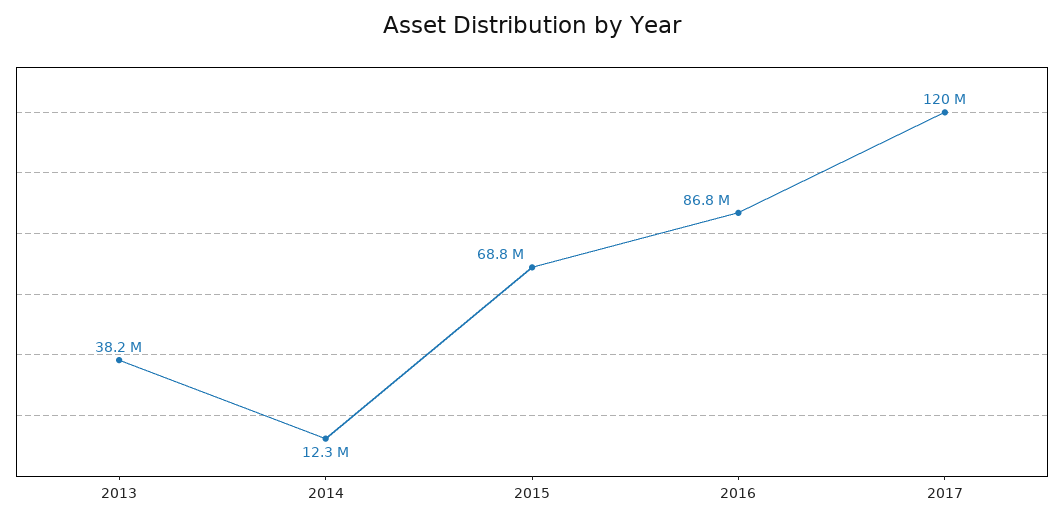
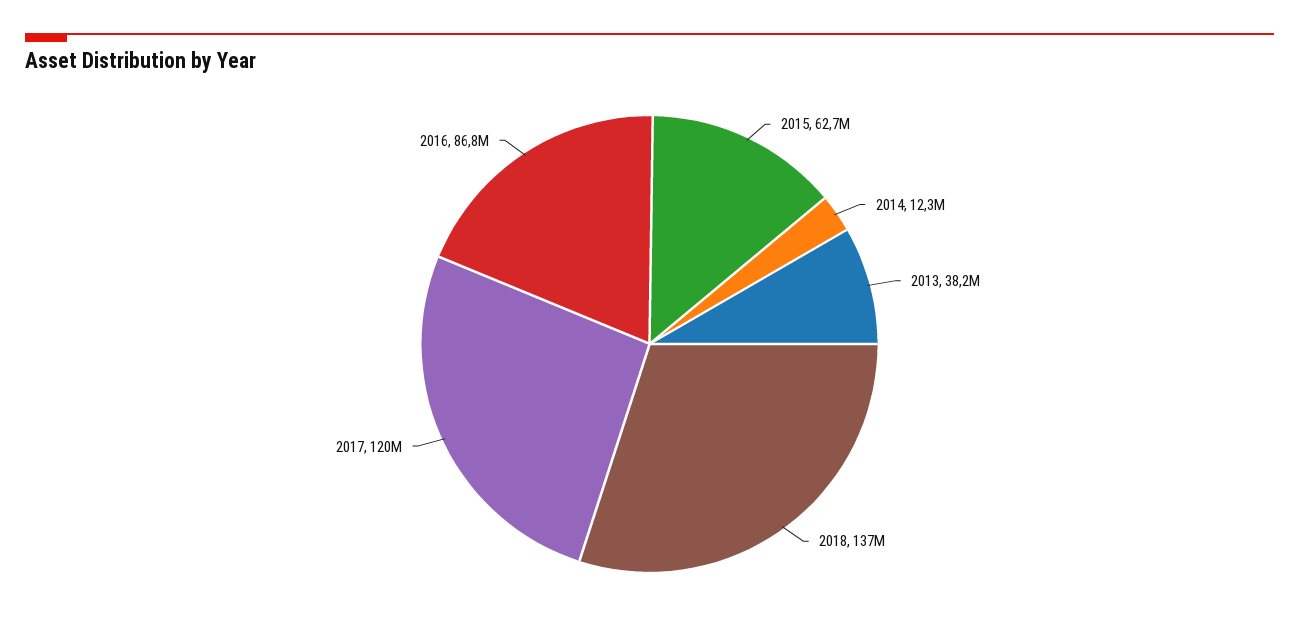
2015: 68800000 -> 62700000
2018: none -> 137000000

